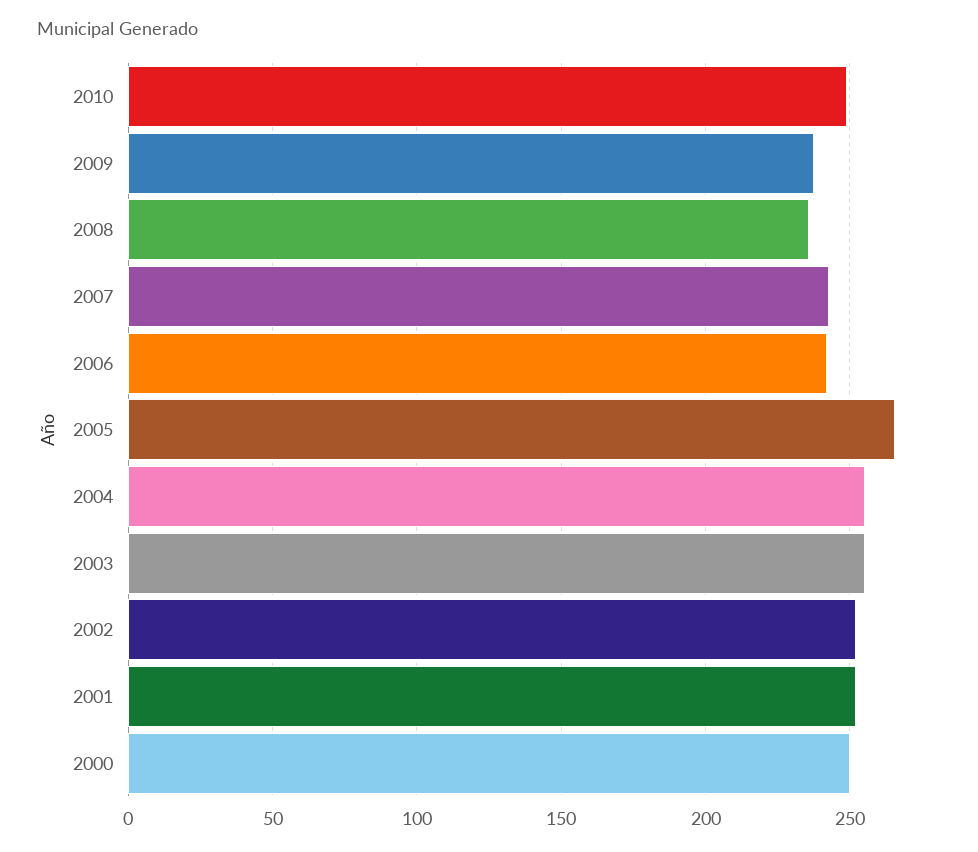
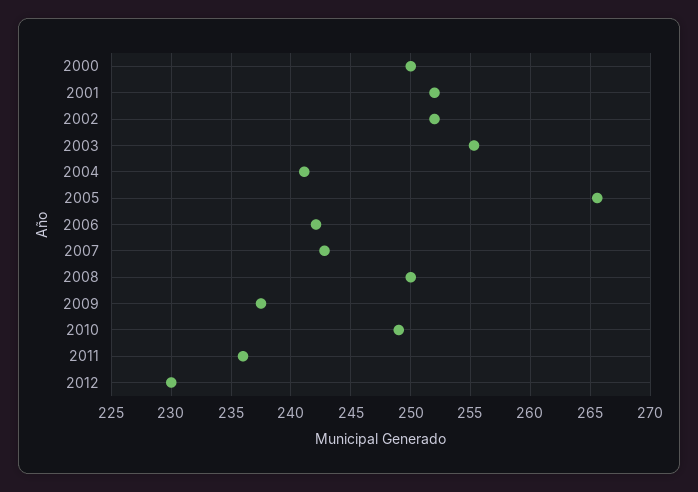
2008: 235 -> 250
2004: 255 -> 241
2011: none -> 236
2012: none -> 230

